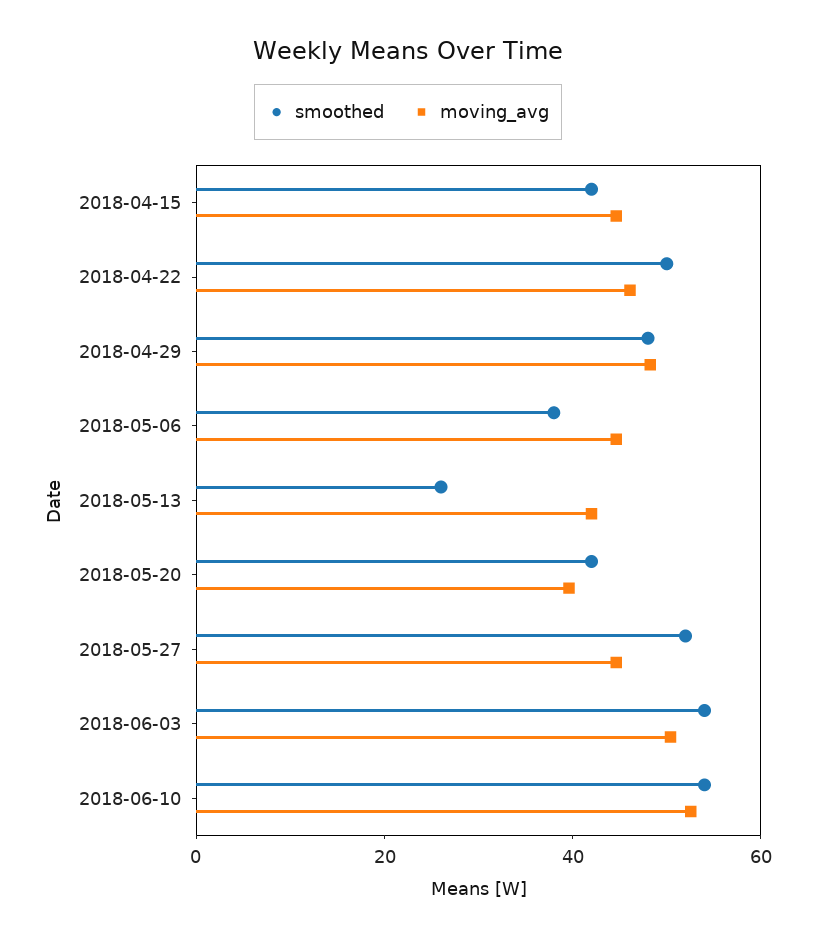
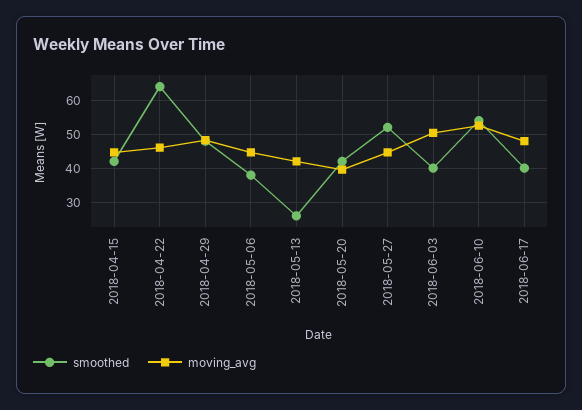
smoothed, 2018-04-22: 50 -> 64
smoothed, 2018-06-03: 55 -> 40
smoothed, 2018-06-17: none -> 40
moving_avg, 2018-06-17: none -> 48

